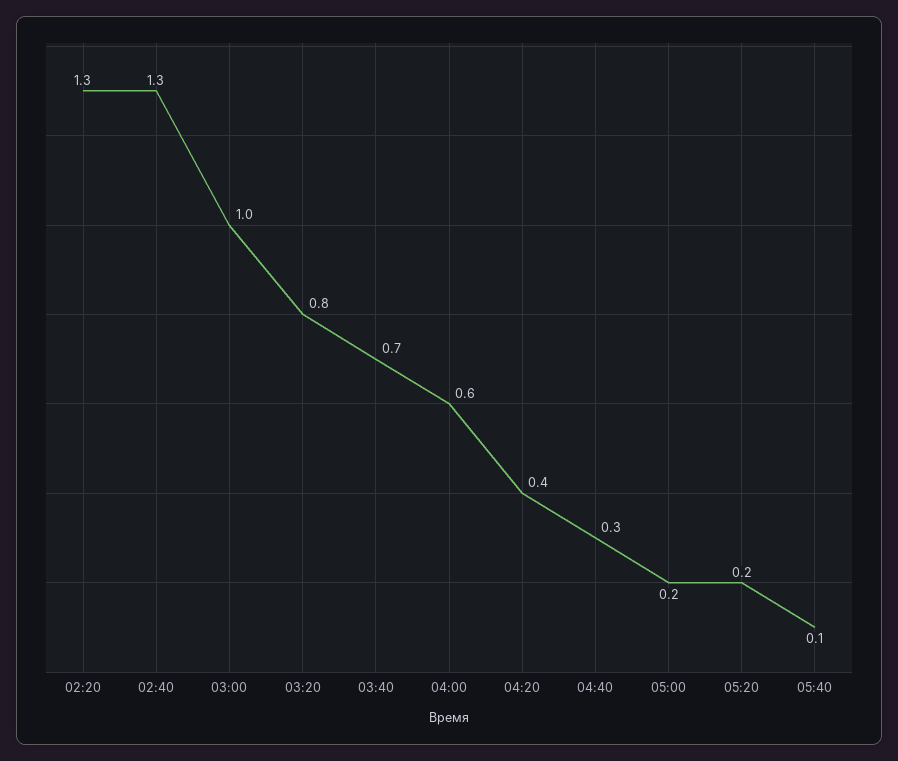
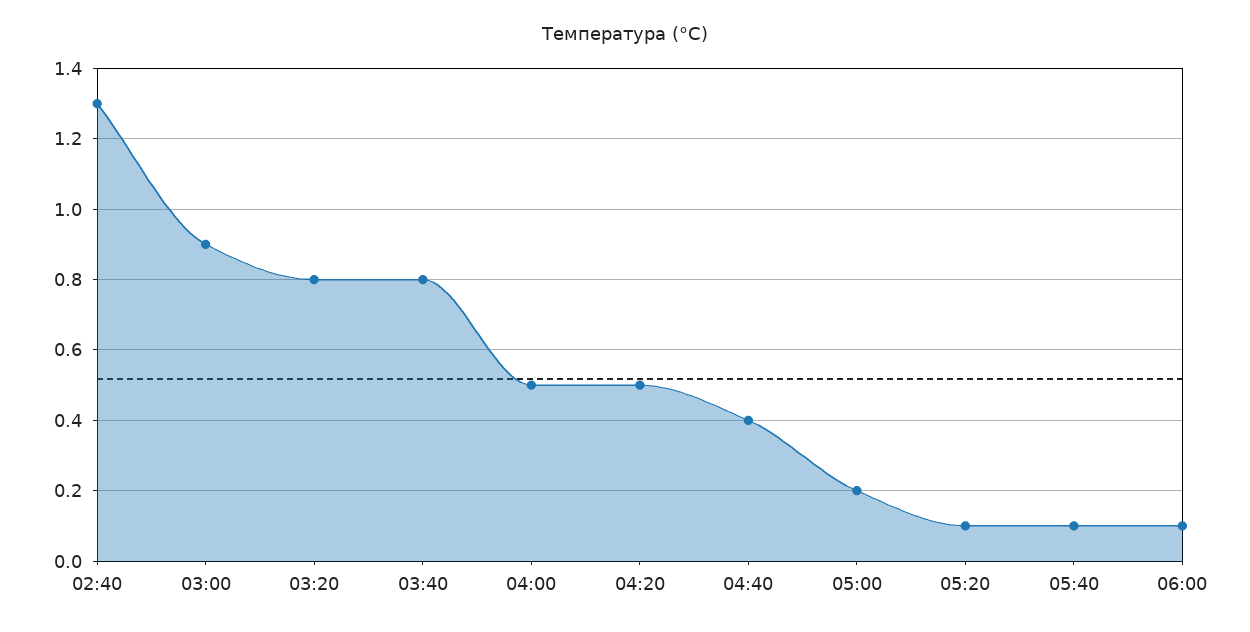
02:20: 1.3 -> none
03:00: 1 -> 0.9
03:40: 0.7 -> 0.8
04:00: 0.6 -> 0.5
04:20: 0.4 -> 0.5
04:40: 0.3 -> 0.4
05:20: 0.2 -> 0.1
06:00: none -> 0.1

